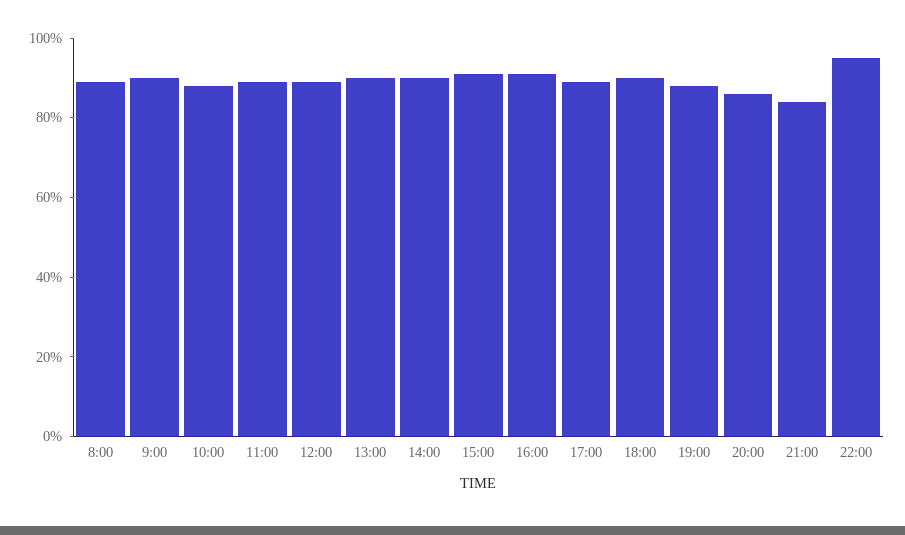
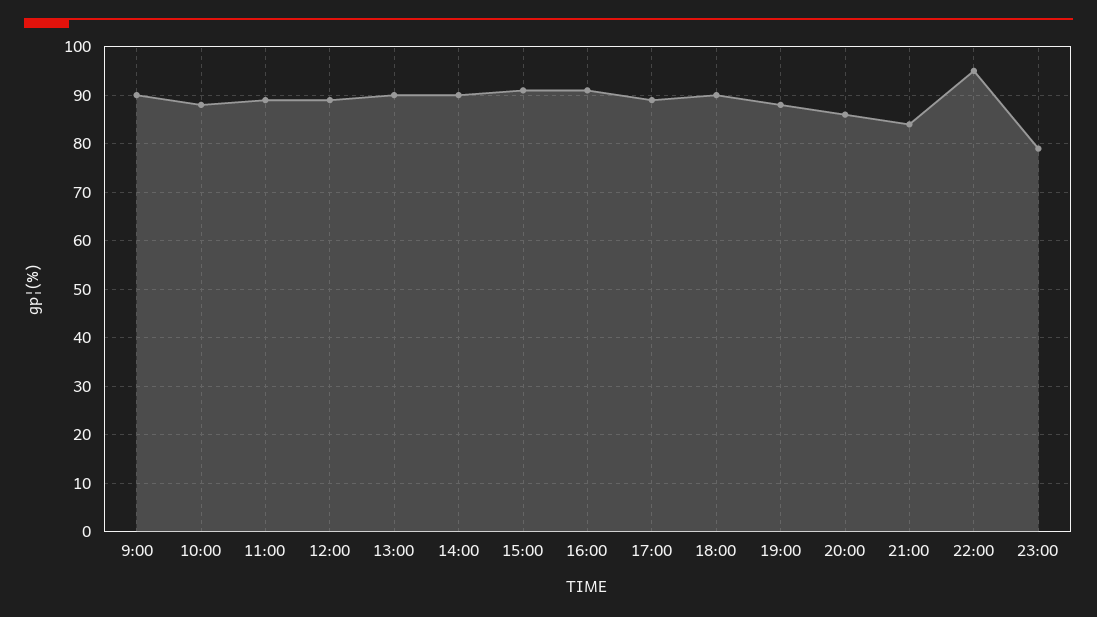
8:00: 90 -> none
23:00: none -> 80

